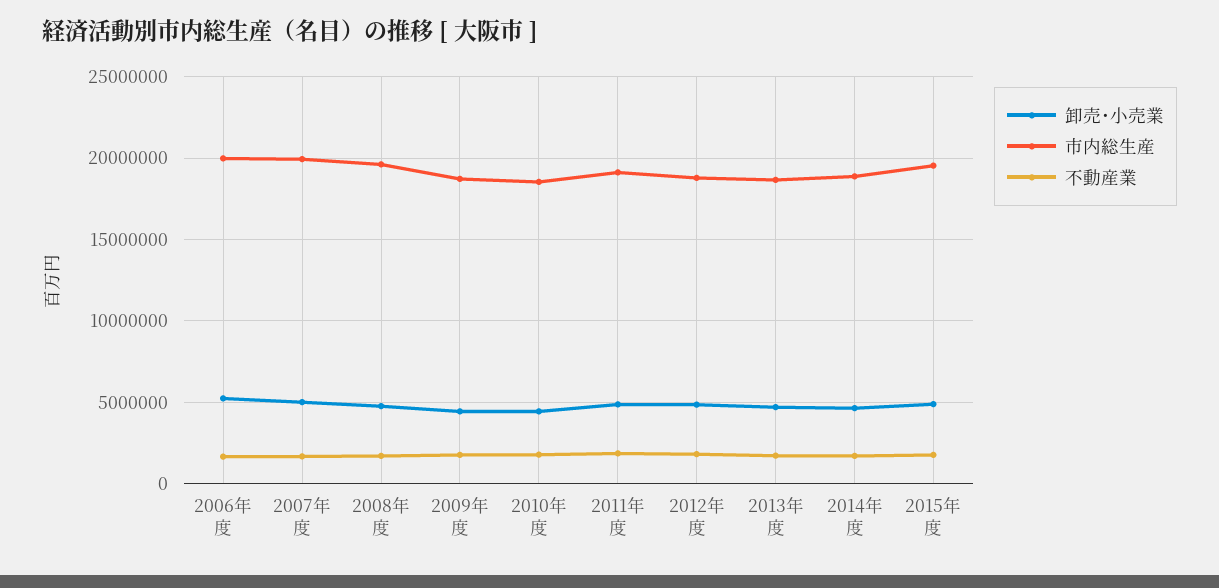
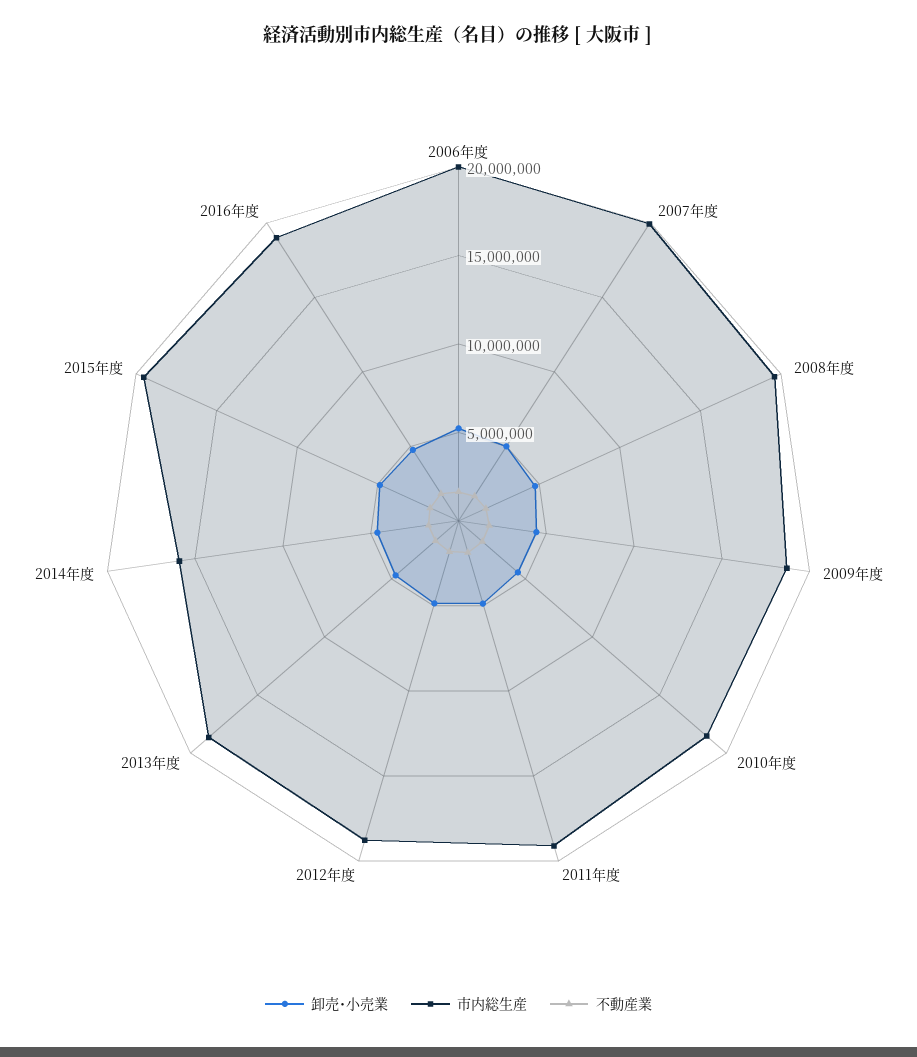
市内総生産, 2014年度: 19000000 -> 16000000
卸売･小売業, 2016年度: none -> 5000000
市内総生産, 2016年度: none -> 19000000
不動産業, 2016年度: none -> 2000000

